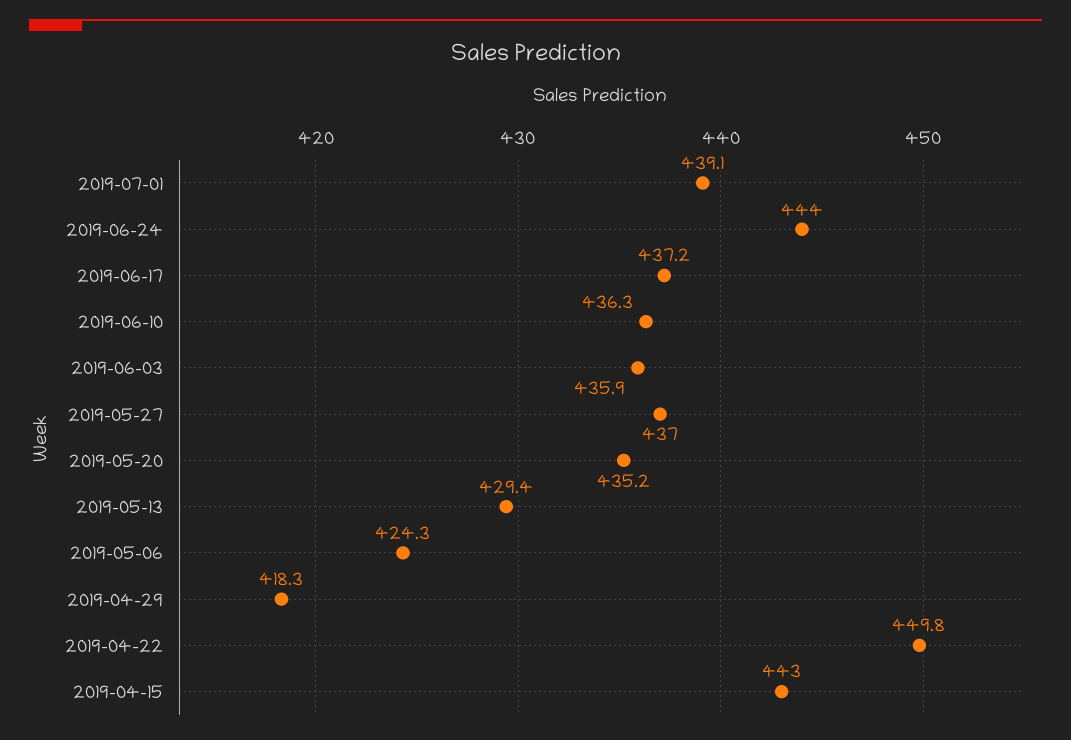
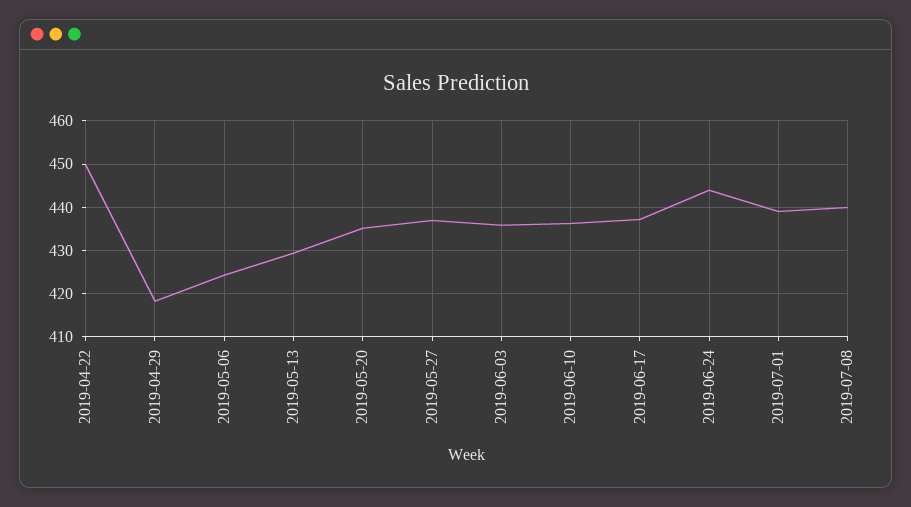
2019-04-15: 443 -> none
2019-07-08: none -> 440

